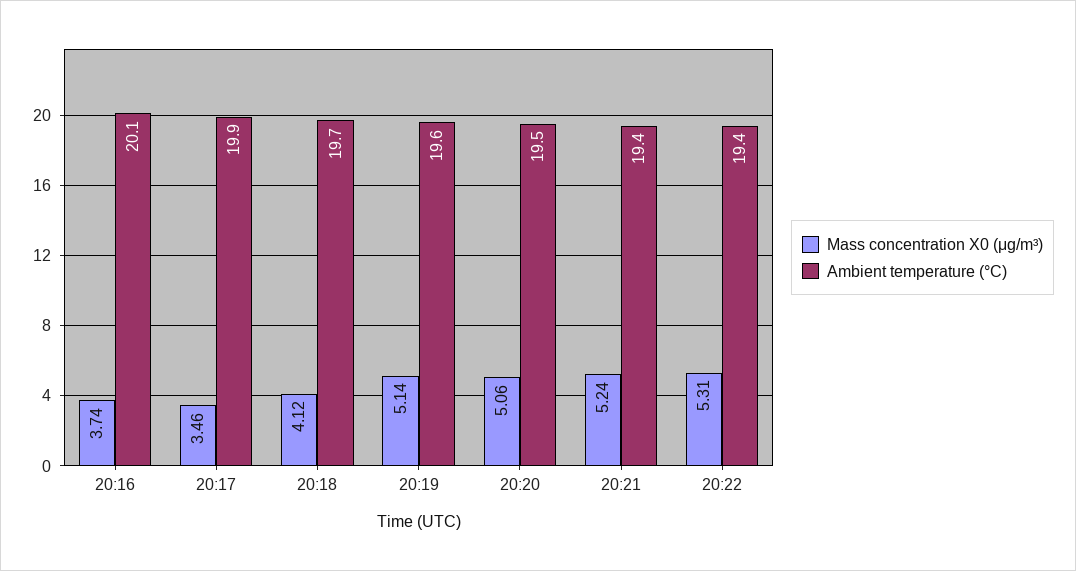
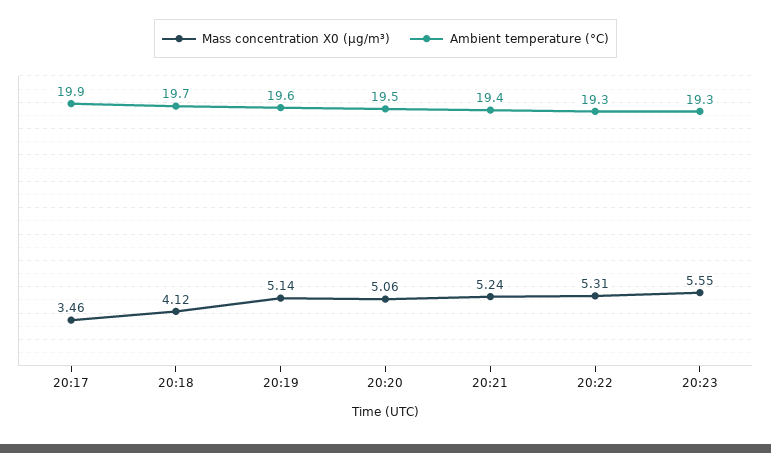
Mass concentration X0 (μg/m³), 20:16: 3.74 -> none
Ambient temperature (°C), 20:16: 20.1 -> none
Ambient temperature (°C), 20:22: 19.4 -> 19.3
Mass concentration X0 (μg/m³), 20:23: none -> 5.55
Ambient temperature (°C), 20:23: none -> 19.3

